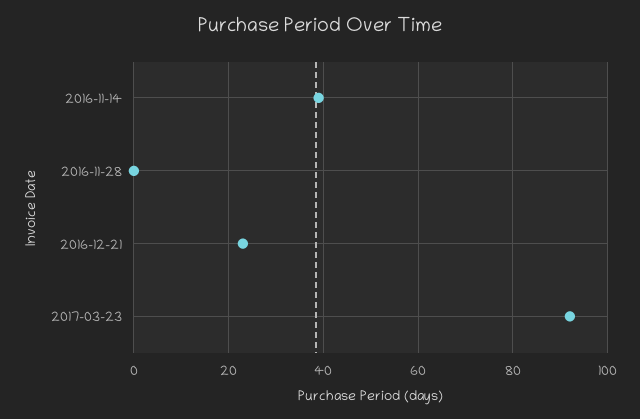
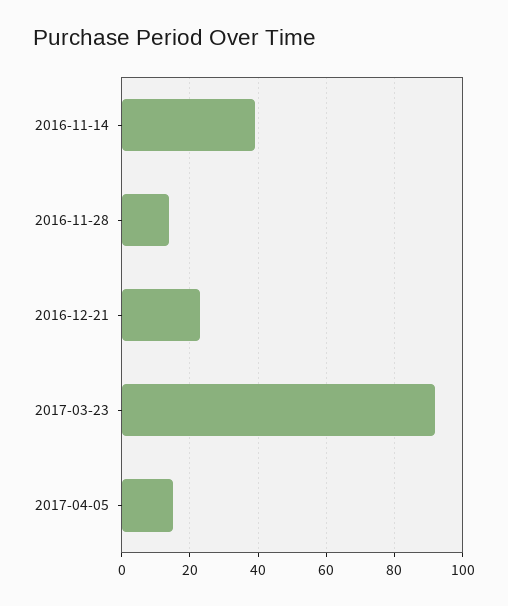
2016-11-28: 0 -> 15
2017-04-05: none -> 15

